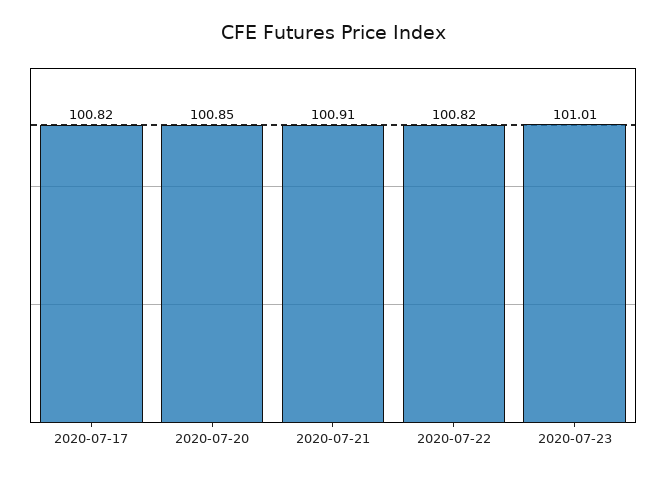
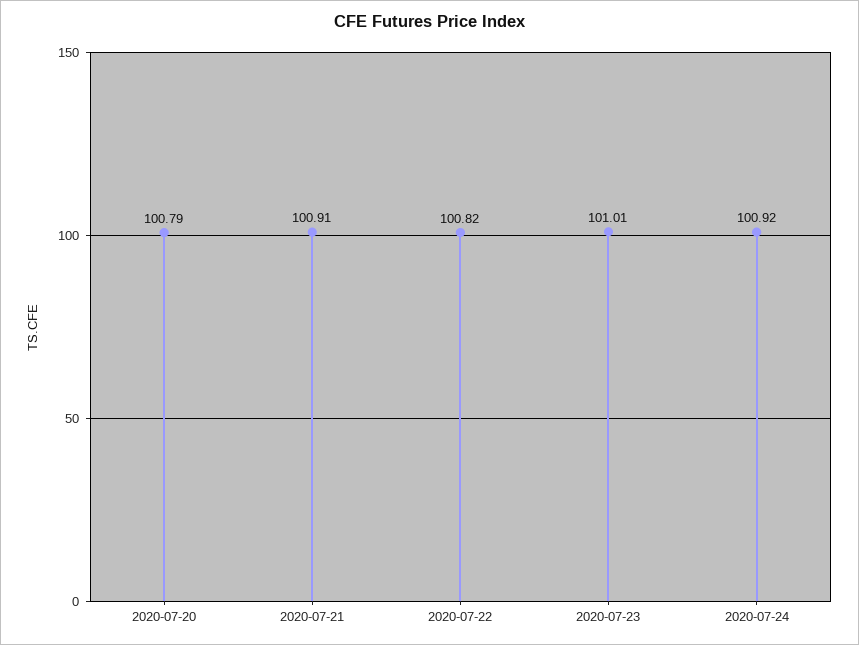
2020-07-17: 100.82 -> none
2020-07-20: 100.85 -> 100.79
2020-07-24: none -> 100.92

